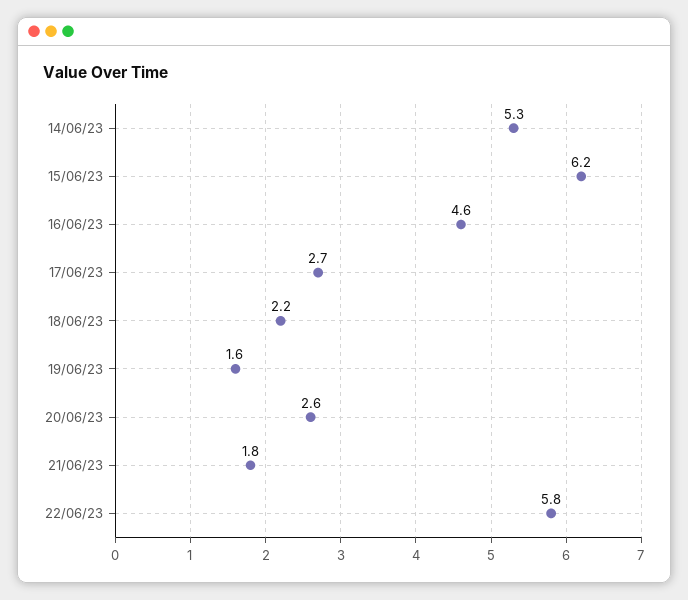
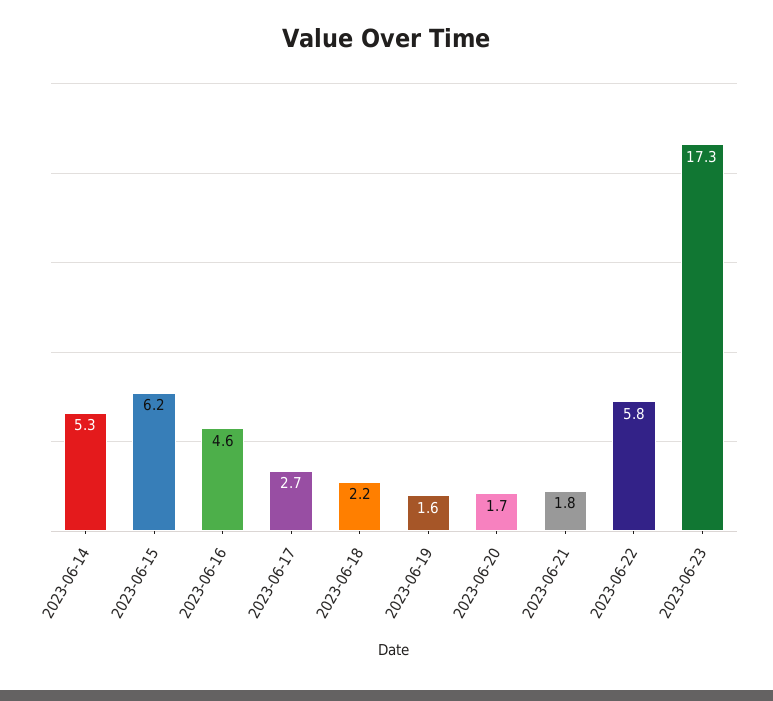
20/06/23: 2.6 -> 1.7
2023-06-23: none -> 17.3

